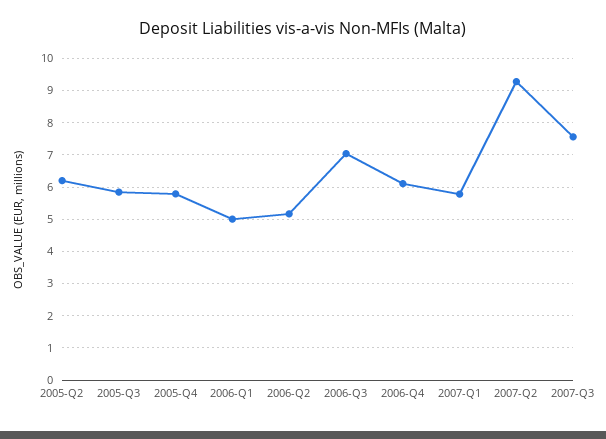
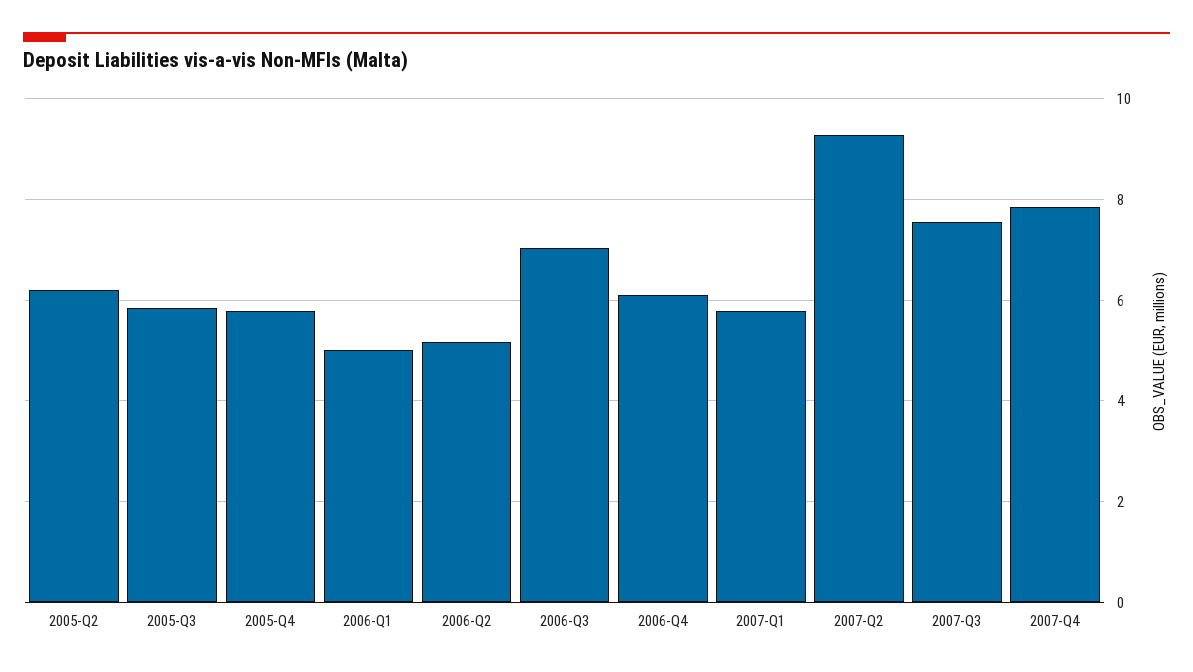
2007-Q4: none -> 7.8

